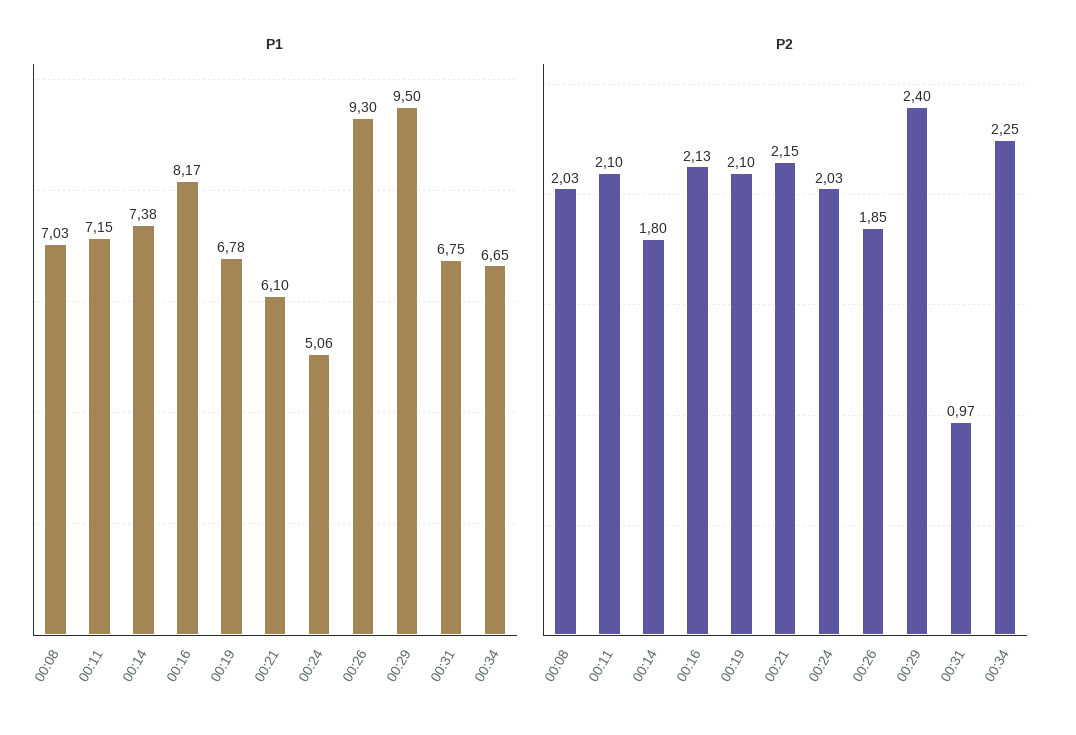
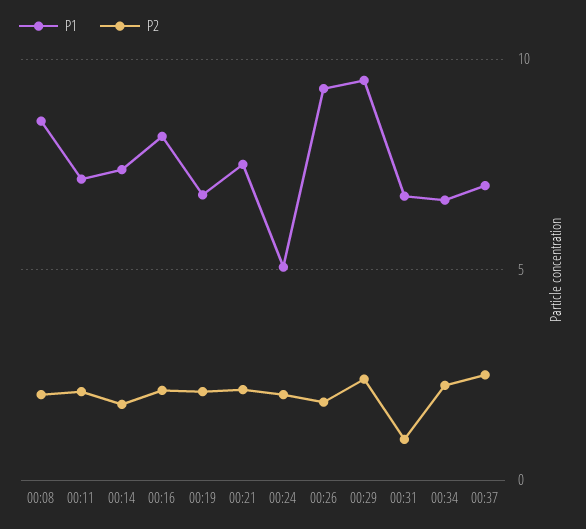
P1, 00:08: 7.03 -> 8.5
P1, 00:21: 6.1 -> 7.5
P1, 00:37: none -> 7
P2, 00:37: none -> 2.5

